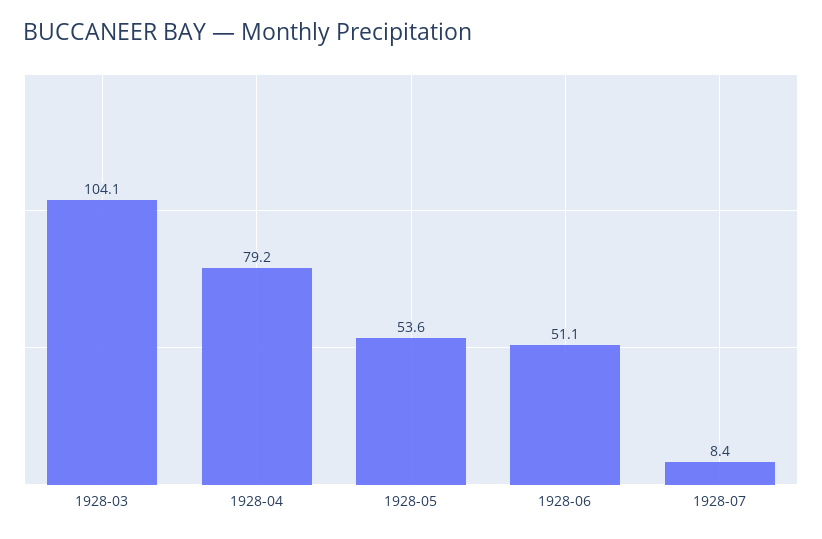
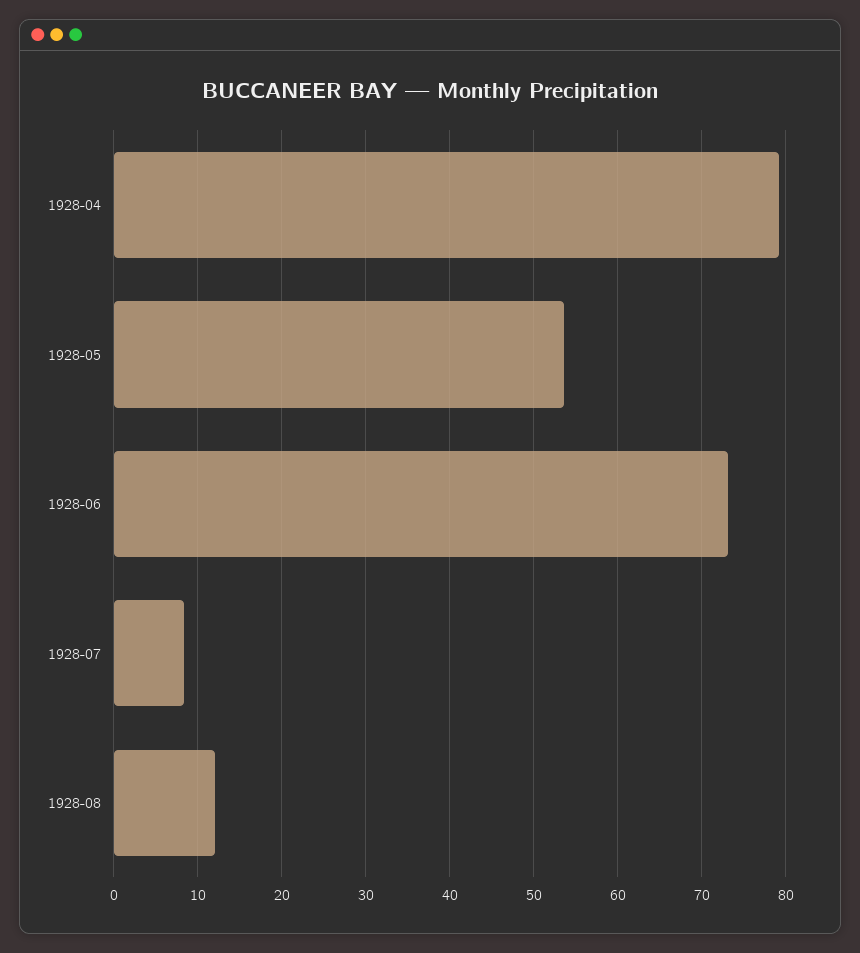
1928-03: 104.1 -> none
1928-06: 51.1 -> 73
1928-08: none -> 12

